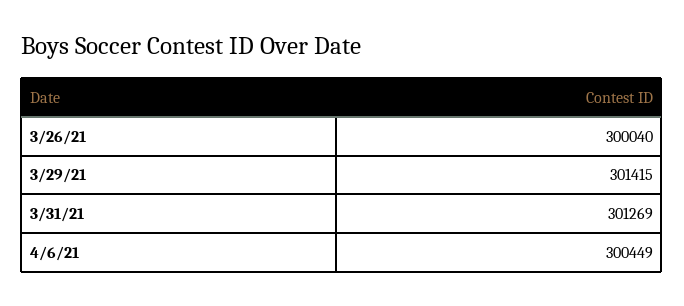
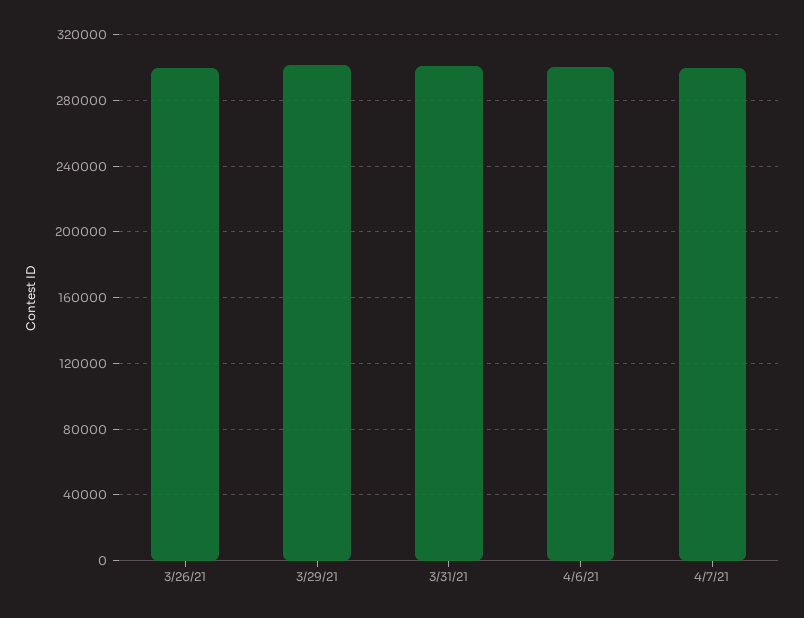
4/7/21: none -> 300000

